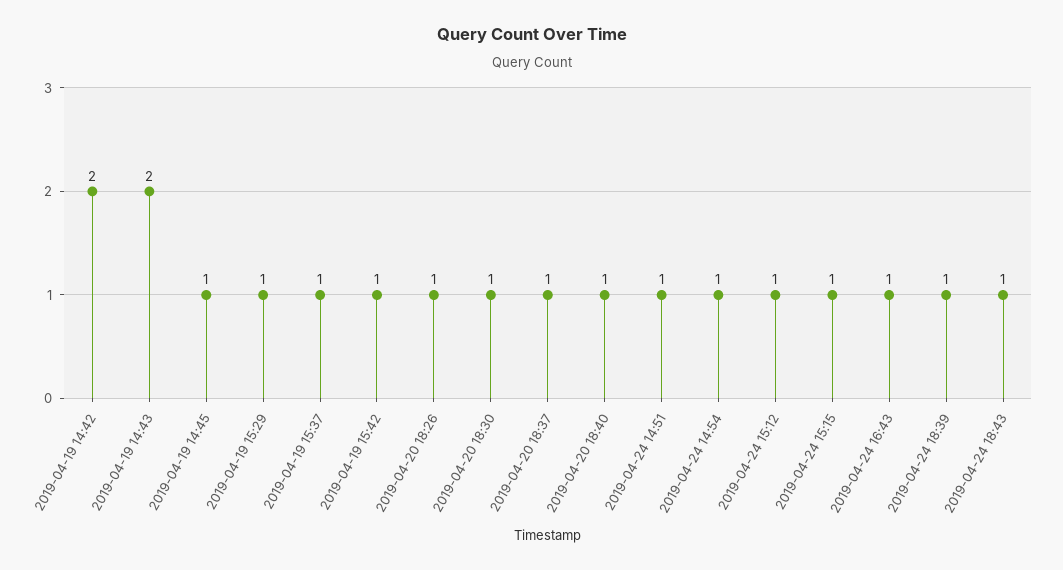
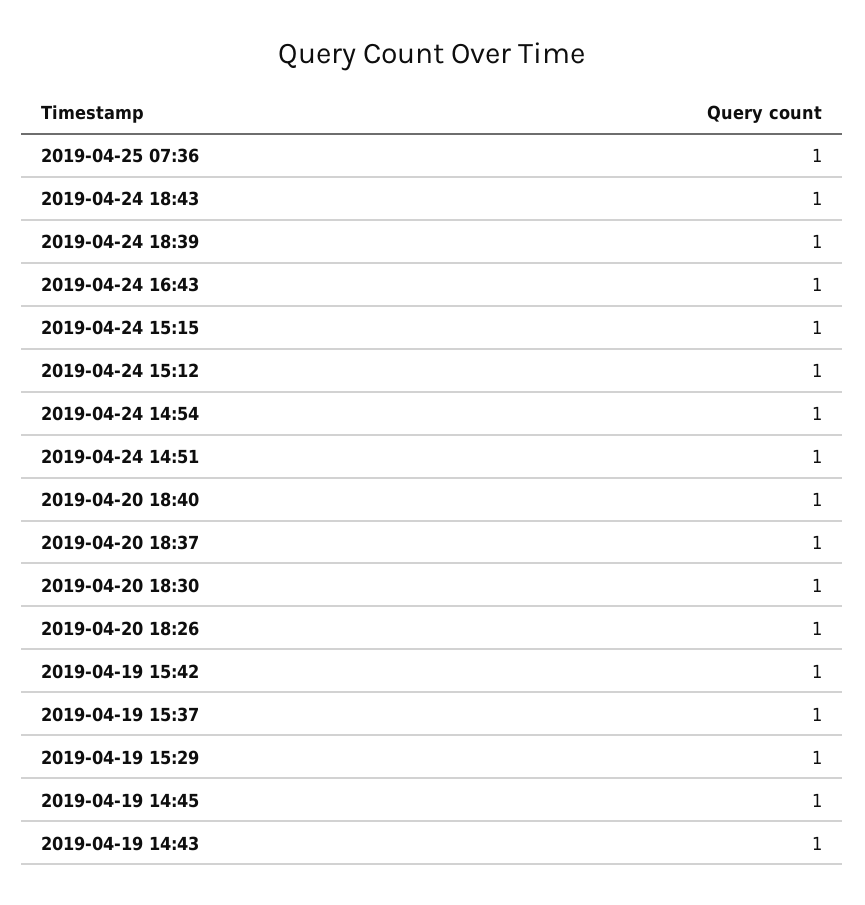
2019-04-19 14:42: 2 -> none
2019-04-19 14:43: 2 -> 1
2019-04-25 07:36: none -> 1

